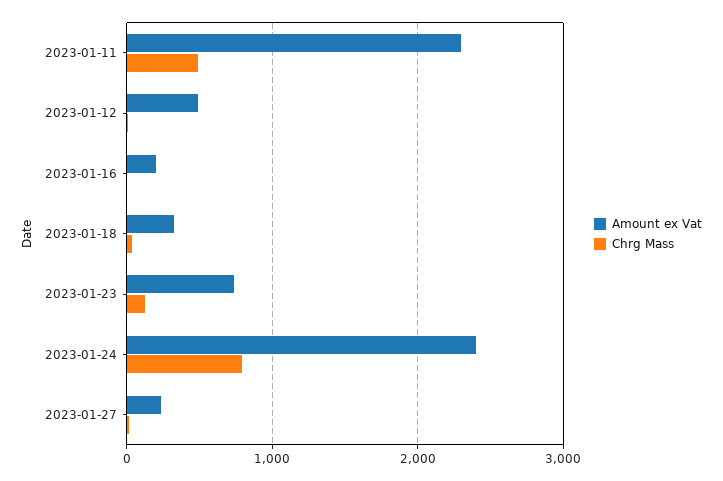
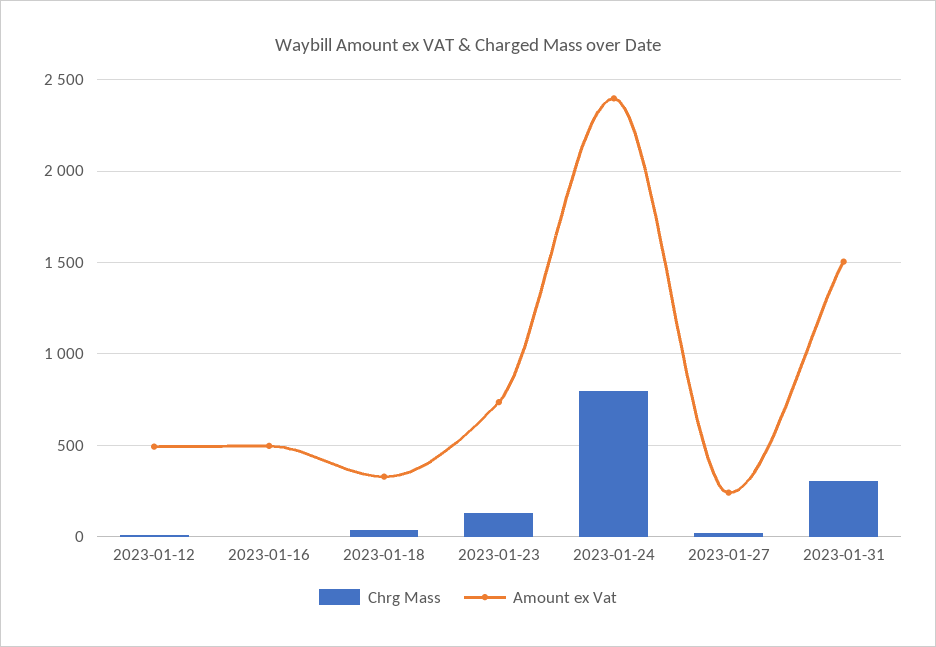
Amount ex Vat, 2023-01-11: 2300 -> none
Chrg Mass, 2023-01-11: 500 -> none
Amount ex Vat, 2023-01-16: 200 -> 500
Chrg Mass, 2023-01-31: none -> 300
Amount ex Vat, 2023-01-31: none -> 1500

